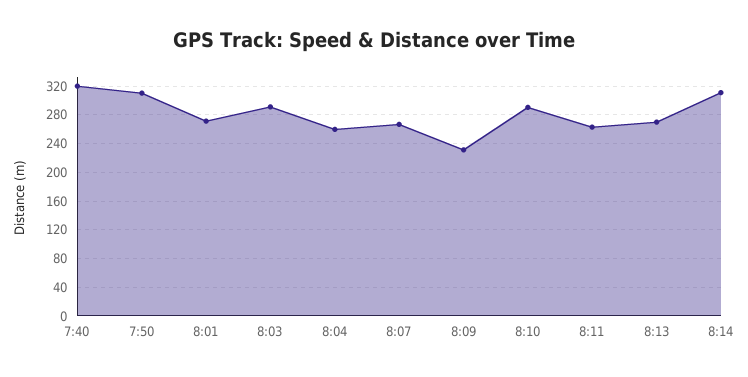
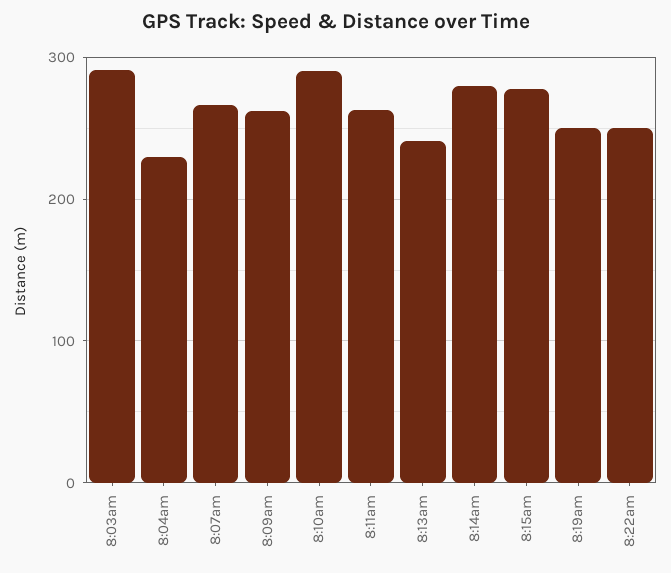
7:40: 320 -> none
7:50: 310 -> none
8:01: 270 -> none
8:04: 260 -> 230
8:09: 230 -> 260
8:13: 270 -> 240
8:14: 310 -> 280
8:15am: none -> 280
8:19am: none -> 250
8:22am: none -> 250

